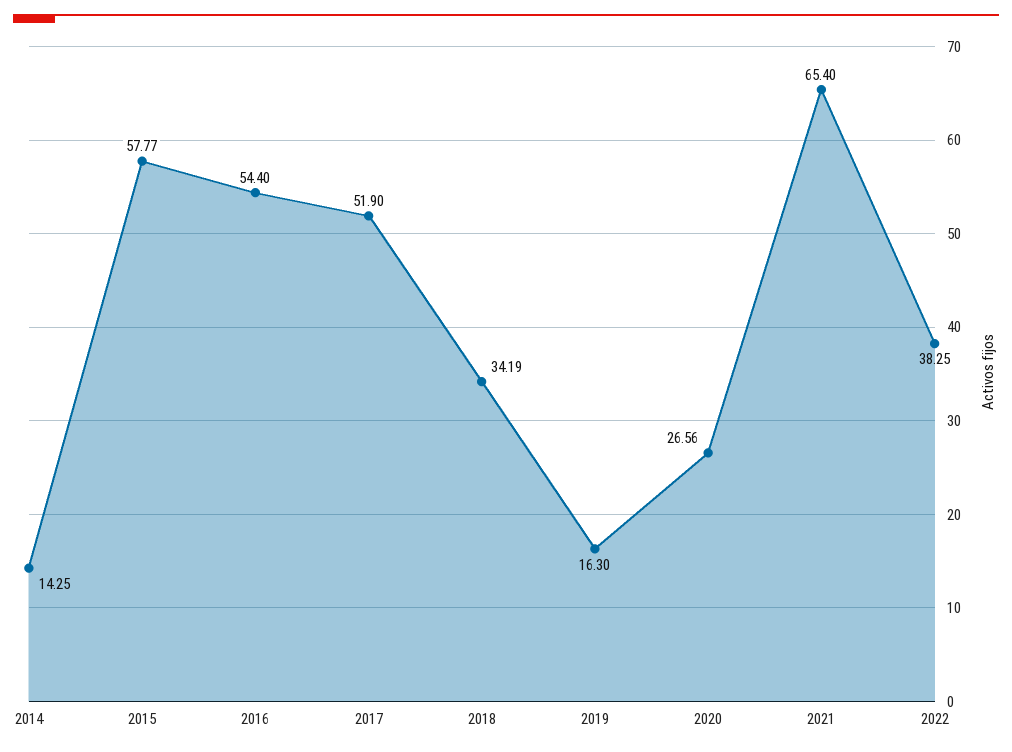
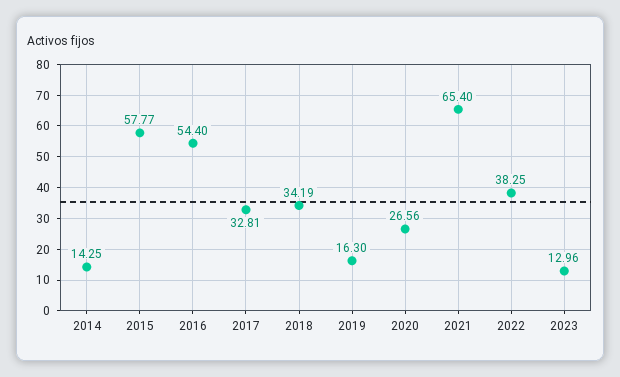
2017: 51.9 -> 32.81
2023: none -> 12.96

